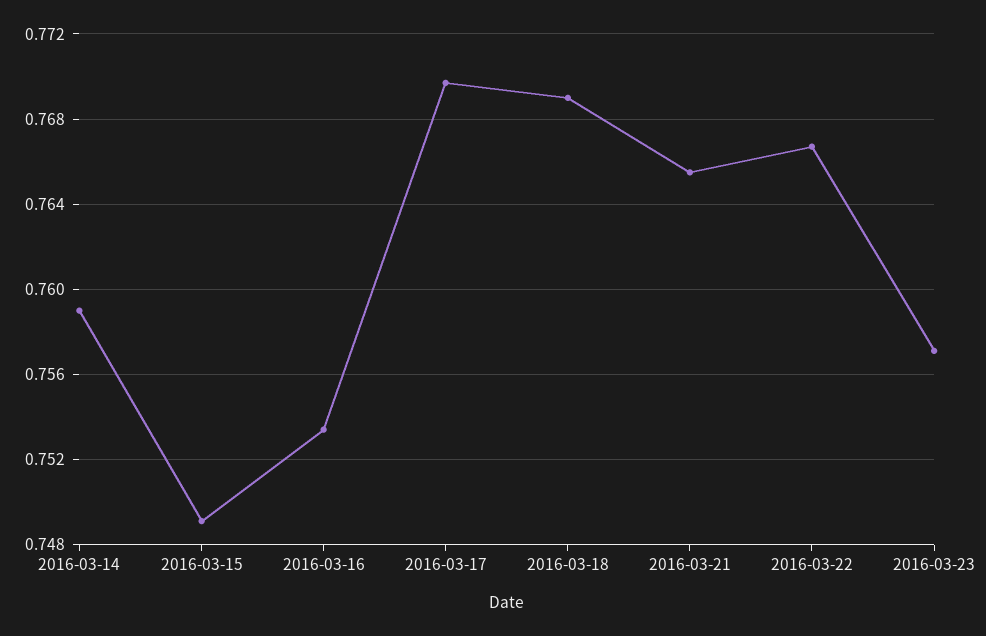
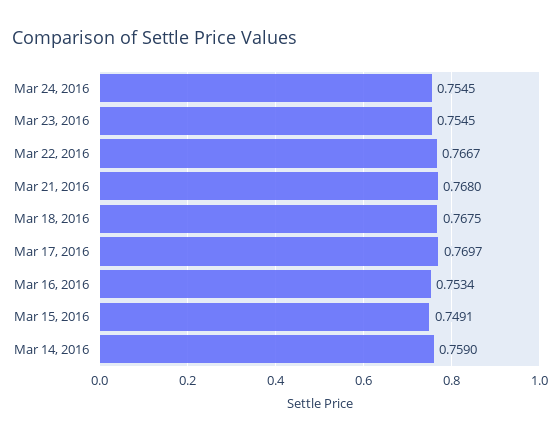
2016-03-18: 0.769 -> 0.7675
2016-03-21: 0.7655 -> 0.768
2016-03-23: 0.757 -> 0.7545
Mar 24, 2016: none -> 0.7545

